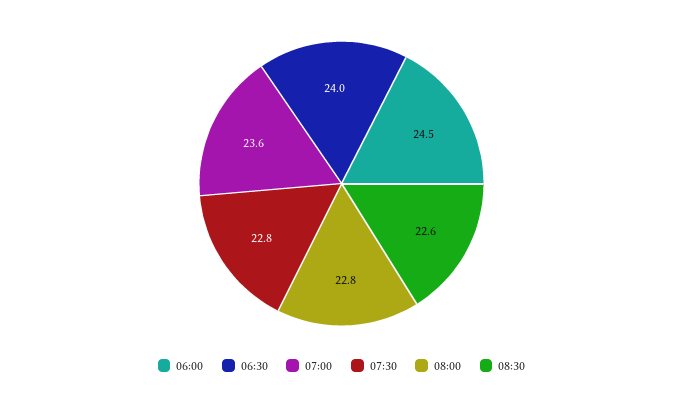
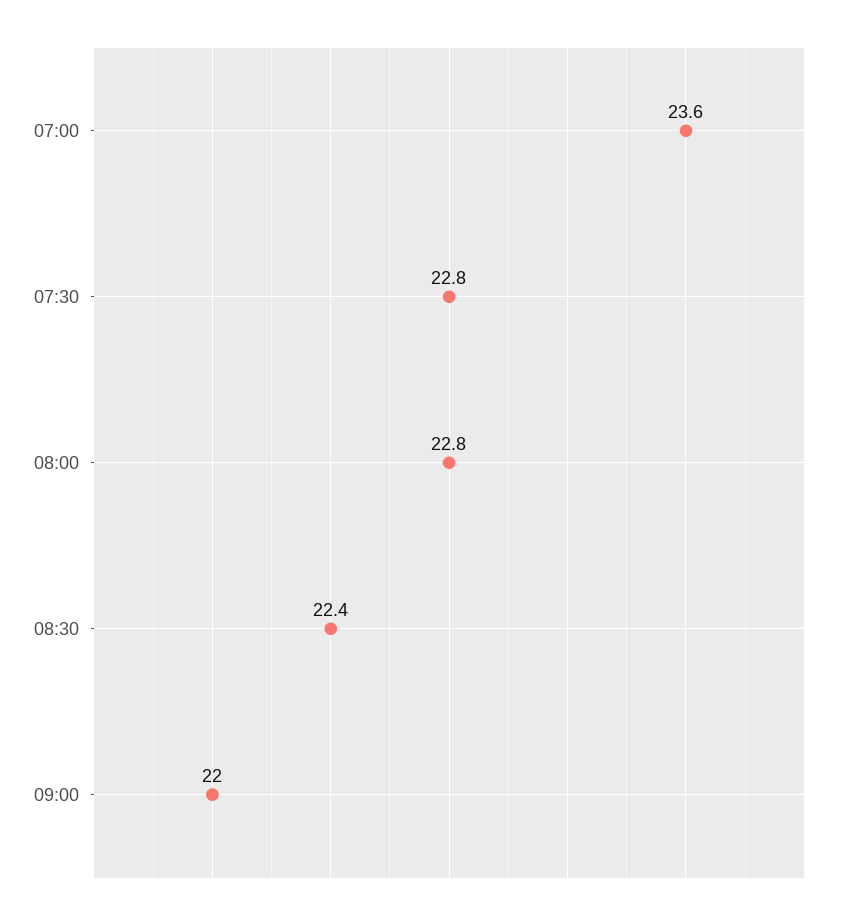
06:00: 24.5 -> none
06:30: 24 -> none
08:30: 22.6 -> 22.4
09:00: none -> 22

